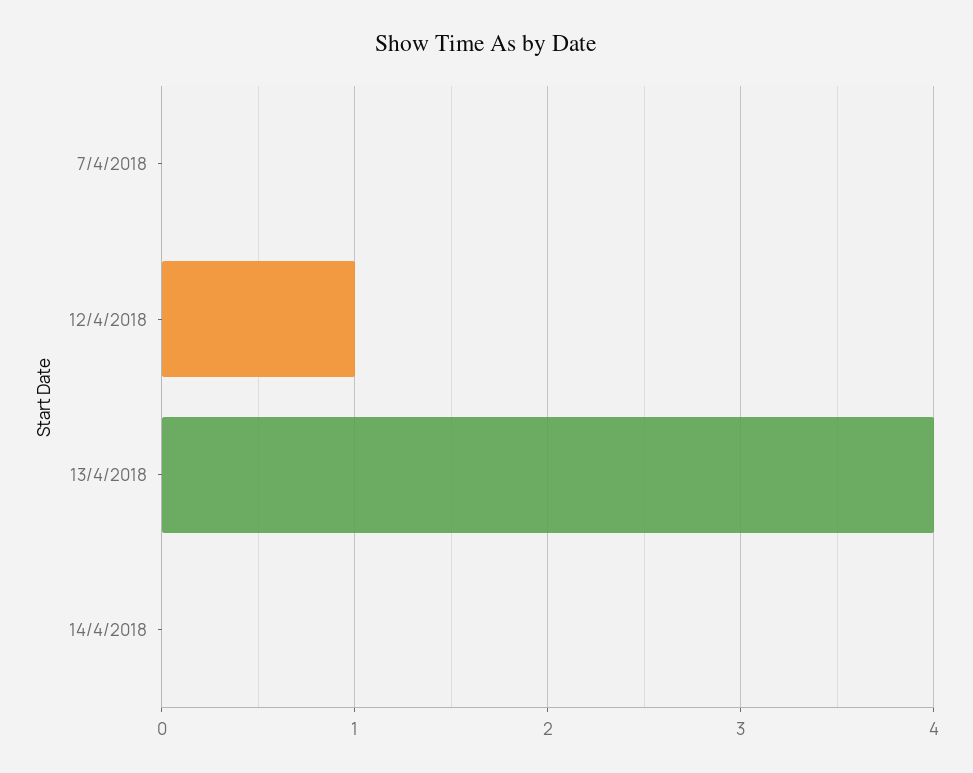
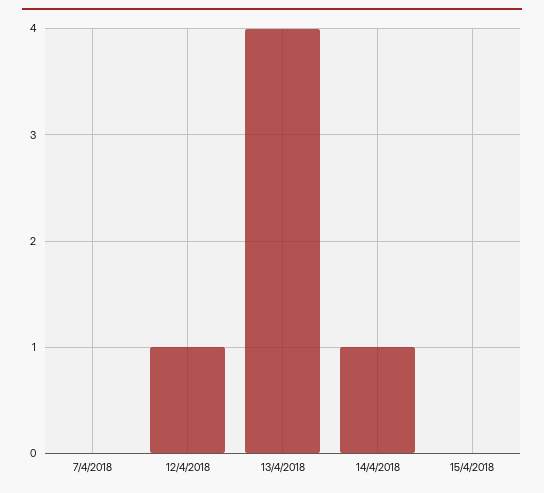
14/4/2018: 0 -> 1
15/4/2018: none -> 0

